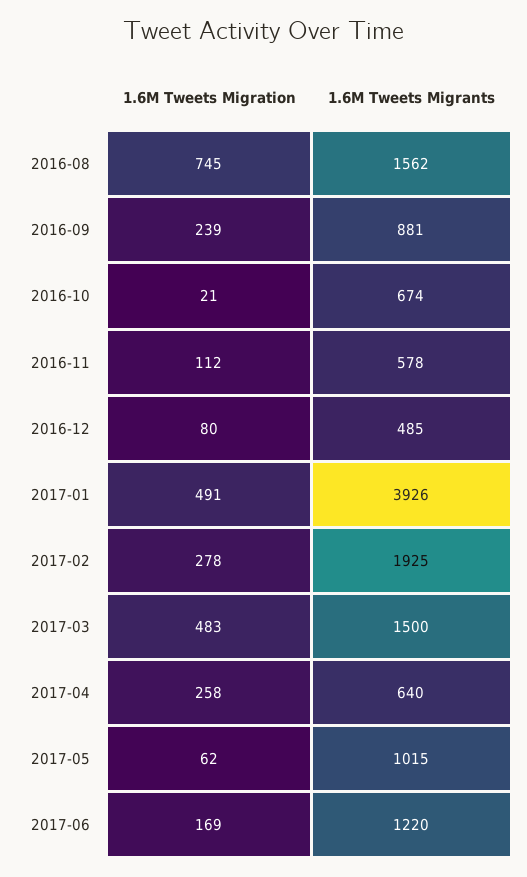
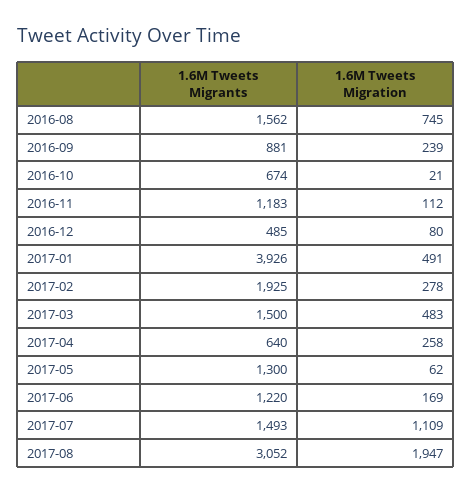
1.6M Tweets Migrants, 2016-11: 578 -> 1183
1.6M Tweets Migrants, 2017-05: 1015 -> 1300
1.6M Tweets Migrants, 2017-07: none -> 1493
1.6M Tweets Migration, 2017-07: none -> 1109
1.6M Tweets Migrants, 2017-08: none -> 3052
1.6M Tweets Migration, 2017-08: none -> 1947

